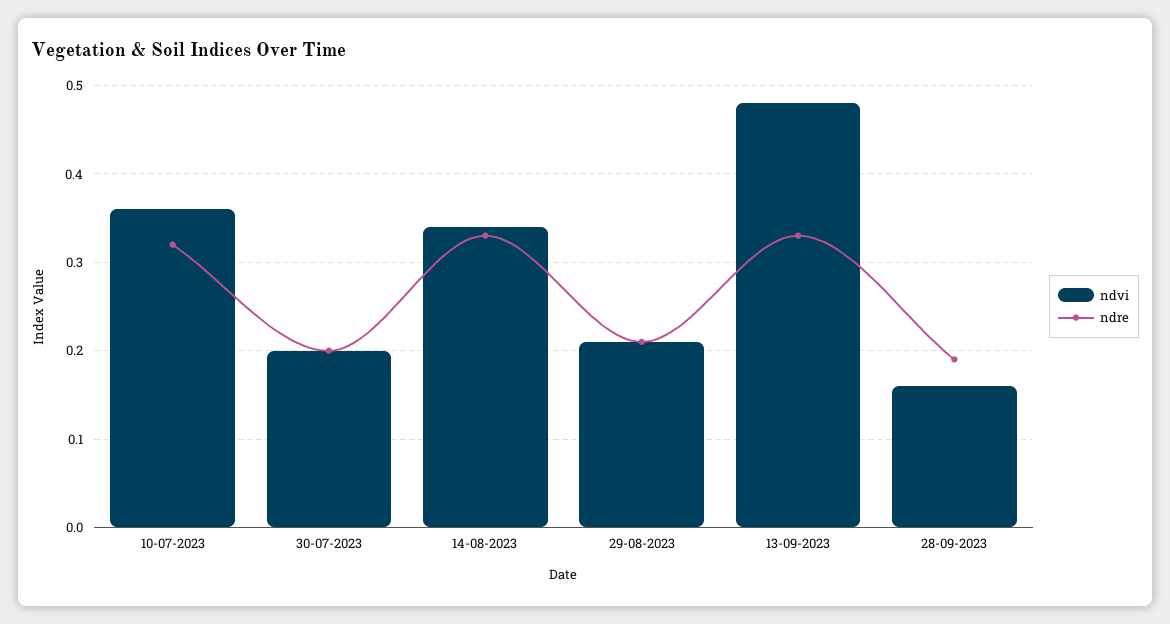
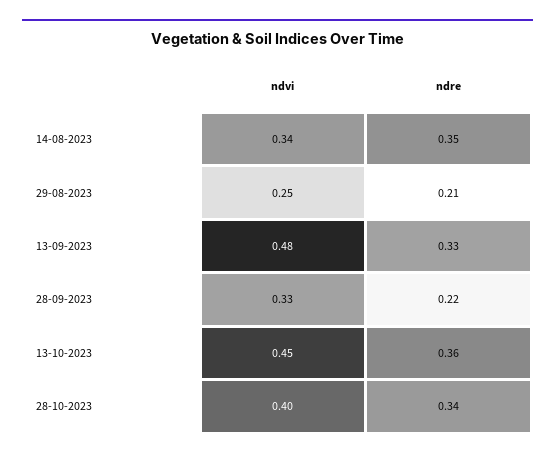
ndvi, 10-07-2023: 0.36 -> none
ndre, 10-07-2023: 0.32 -> none
ndvi, 30-07-2023: 0.2 -> none
ndre, 30-07-2023: 0.2 -> none
ndre, 14-08-2023: 0.33 -> 0.35
ndvi, 29-08-2023: 0.21 -> 0.25
ndvi, 28-09-2023: 0.16 -> 0.33
ndre, 28-09-2023: 0.19 -> 0.22
ndvi, 13-10-2023: none -> 0.45
ndre, 13-10-2023: none -> 0.36
ndvi, 28-10-2023: none -> 0.4
ndre, 28-10-2023: none -> 0.34

